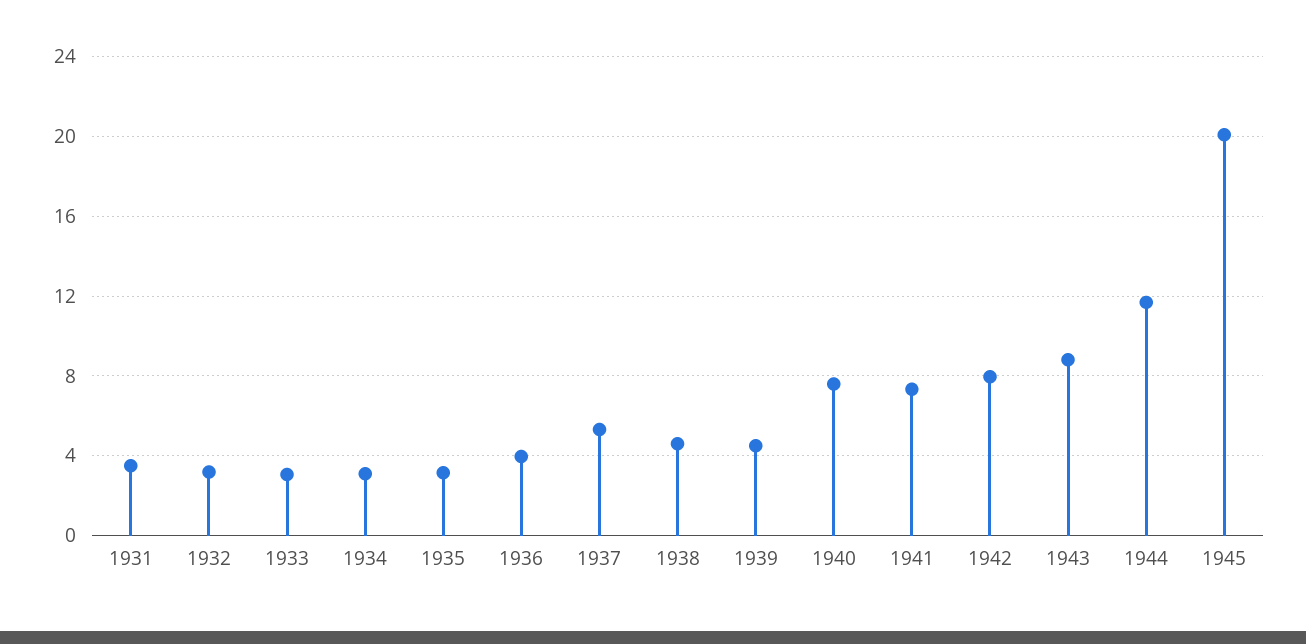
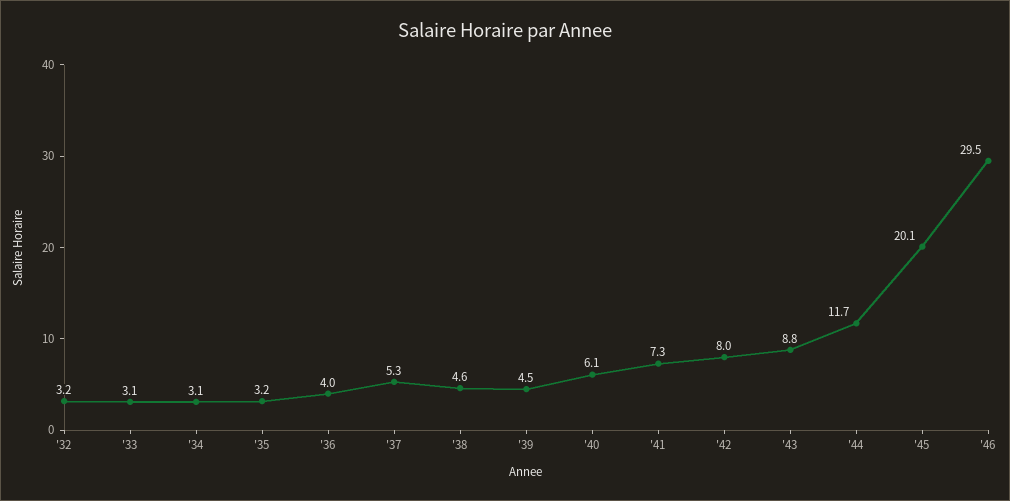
1931: 3.5 -> none
1940: 7.5 -> 6.1
'46: none -> 29.5

